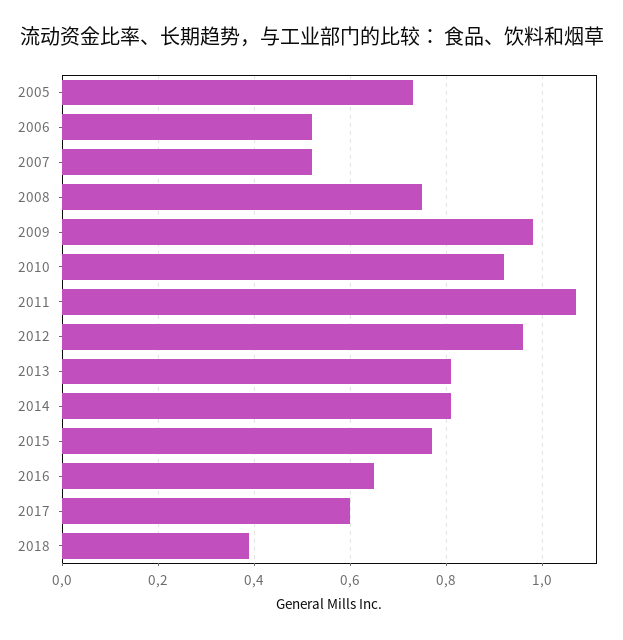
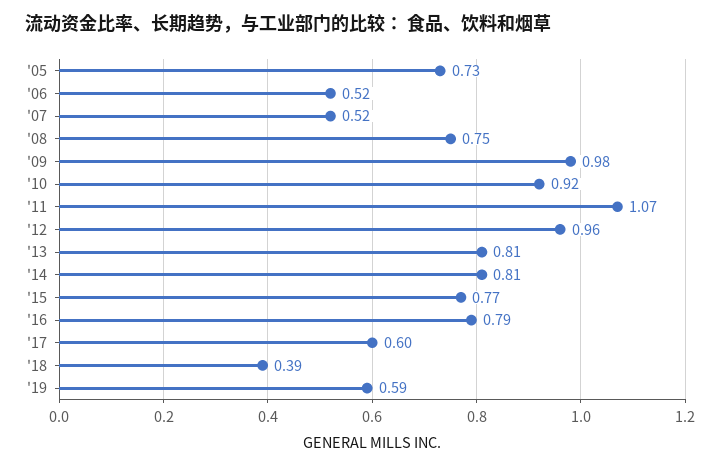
2016: 0.65 -> 0.79
'19: none -> 0.59

